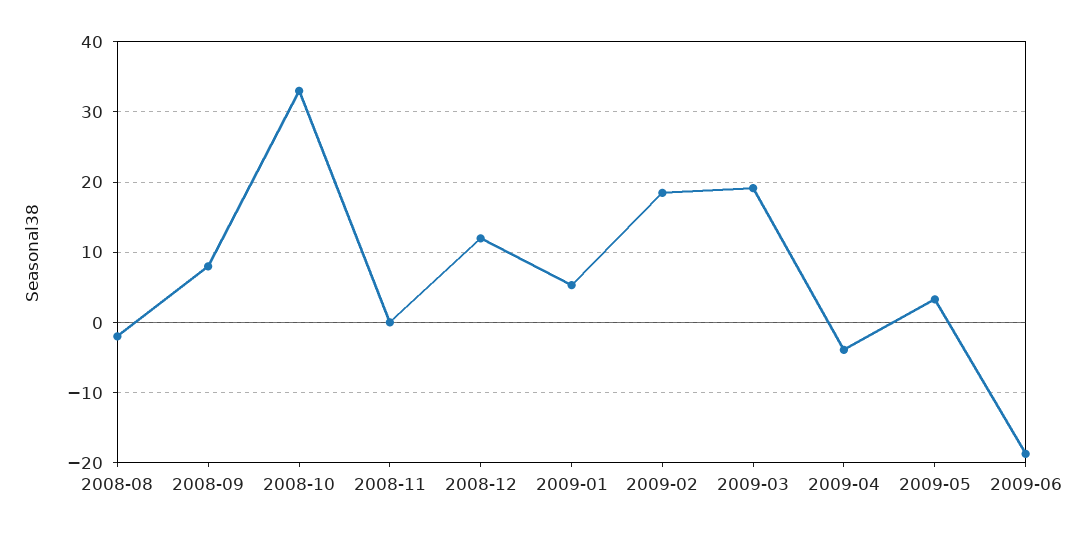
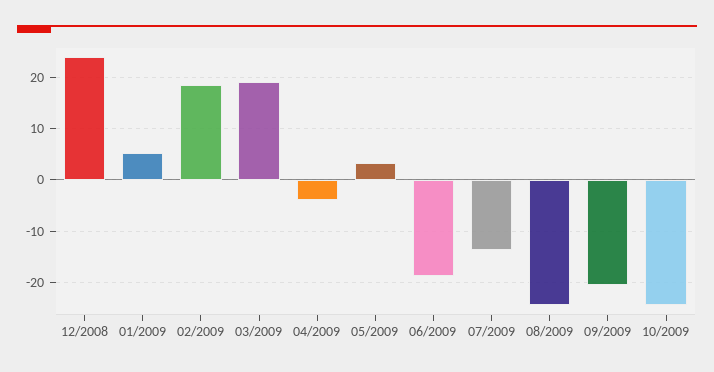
2008-08: -2 -> none
2008-09: 8 -> none
2008-10: 33 -> none
2008-11: 0 -> none
2008-12: 12 -> 24
07/2009: none -> -14
08/2009: none -> -24
09/2009: none -> -20
10/2009: none -> -24

